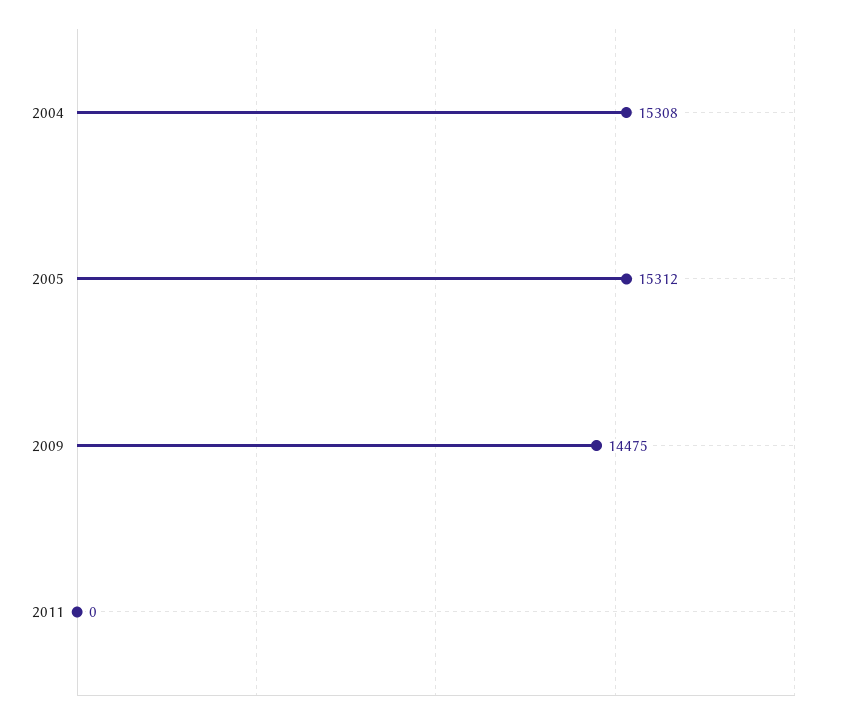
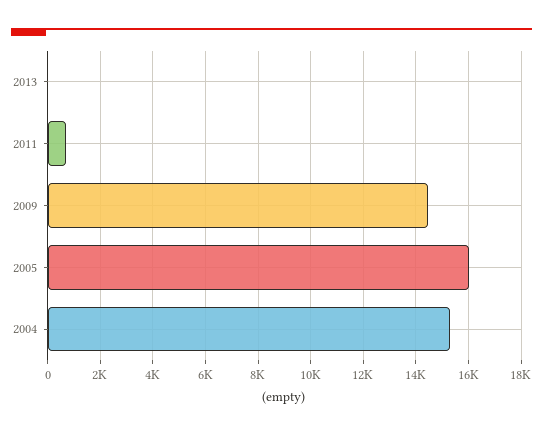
2005: 15312 -> 16000
2011: 0 -> 750
2013: none -> 0

